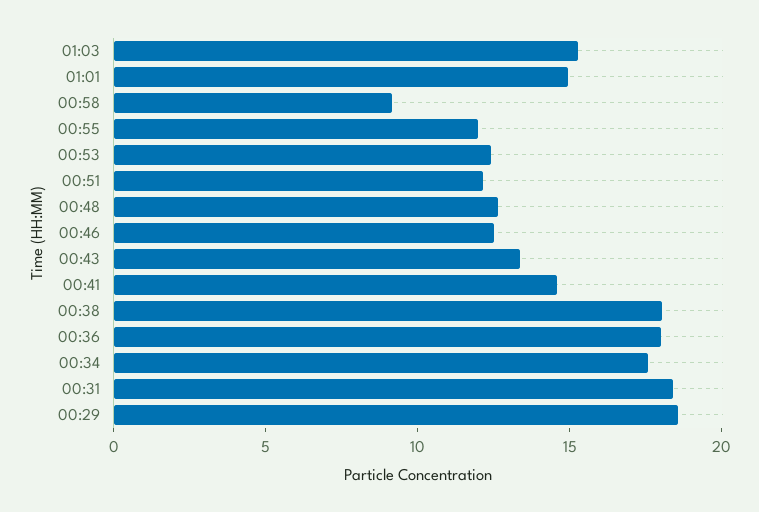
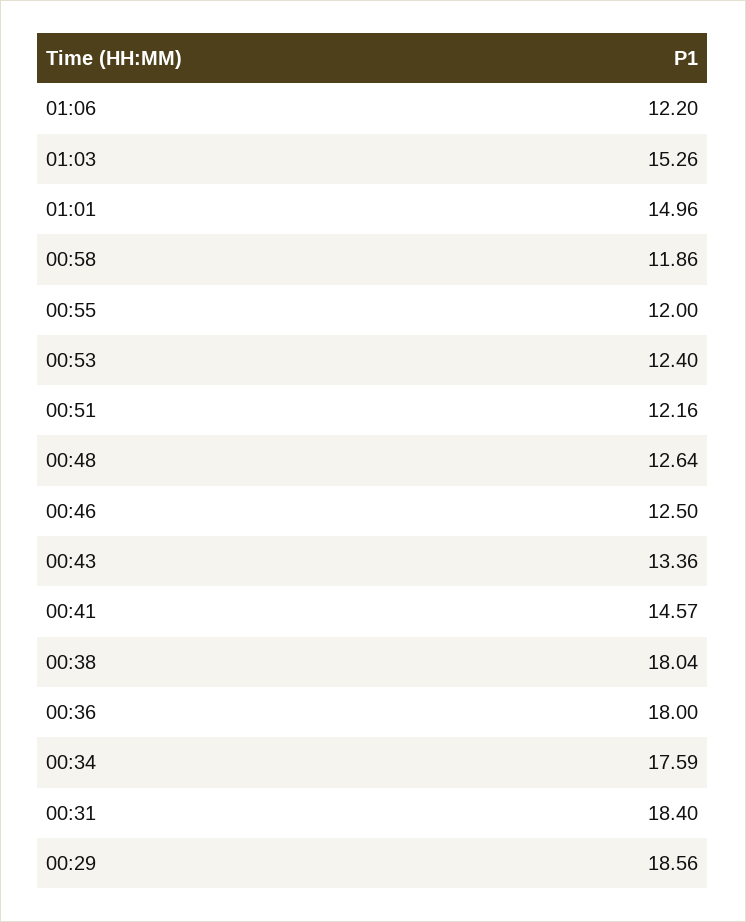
00:58: 9 -> 11.86
01:06: none -> 12.2

